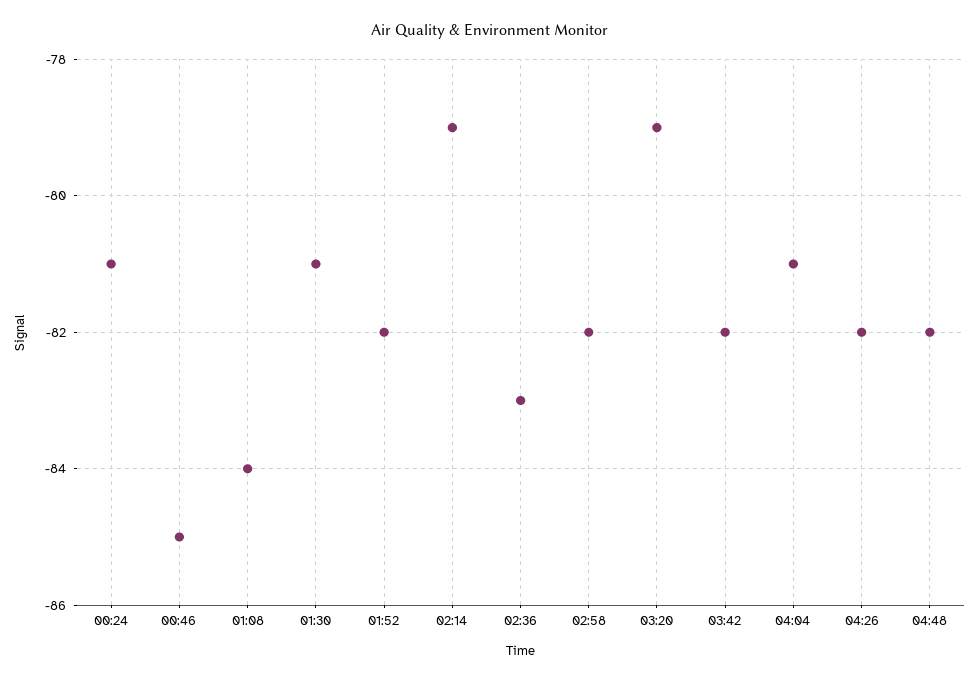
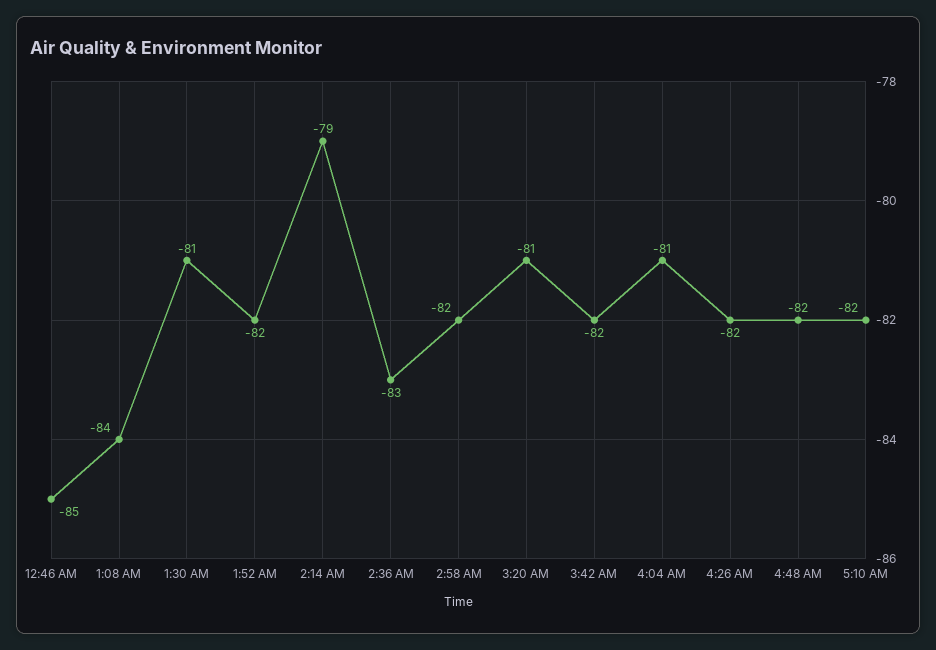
00:24: -81 -> none
03:20: -79 -> -81
5:10 AM: none -> -82

